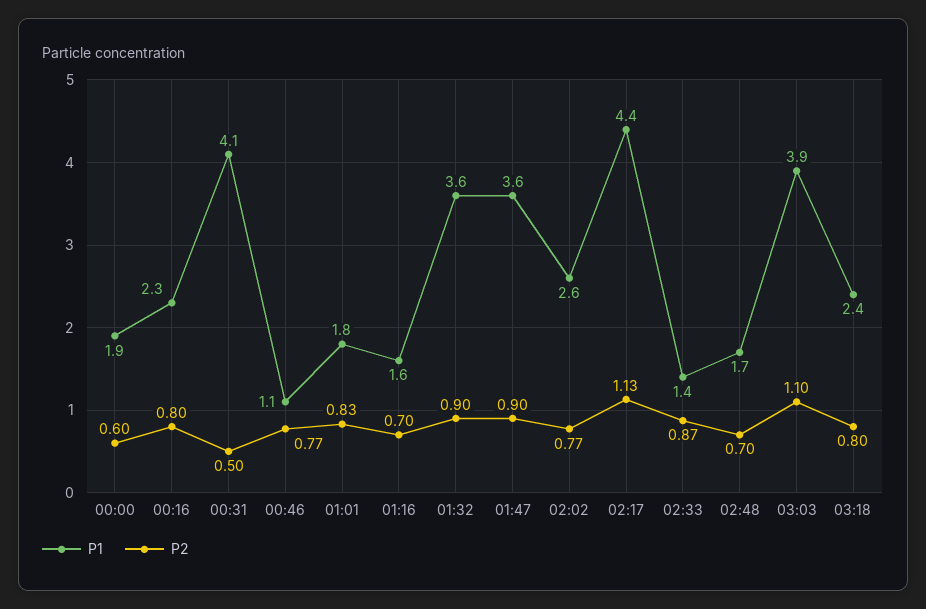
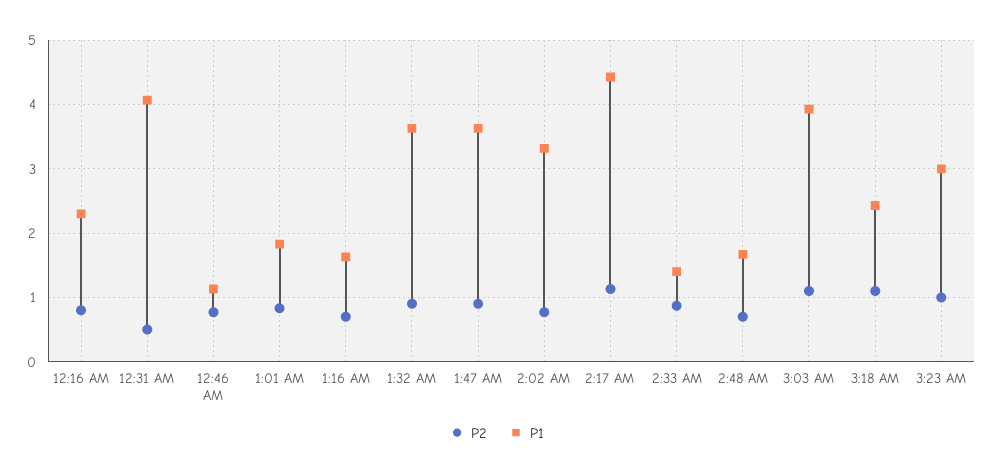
P1, 00:00: 1.9 -> none
P2, 00:00: 0.6 -> none
P1, 02:02: 2.6 -> 3.3
P2, 03:18: 0.8 -> 1.1
P2, 3:23 AM: none -> 1
P1, 3:23 AM: none -> 3

